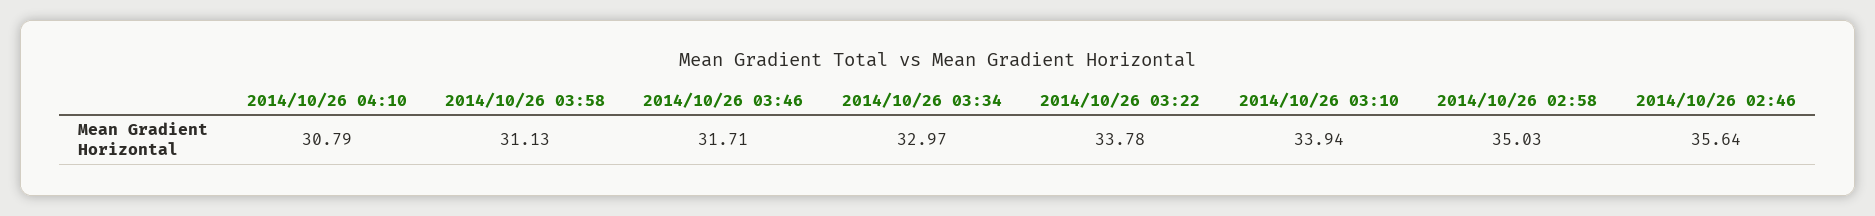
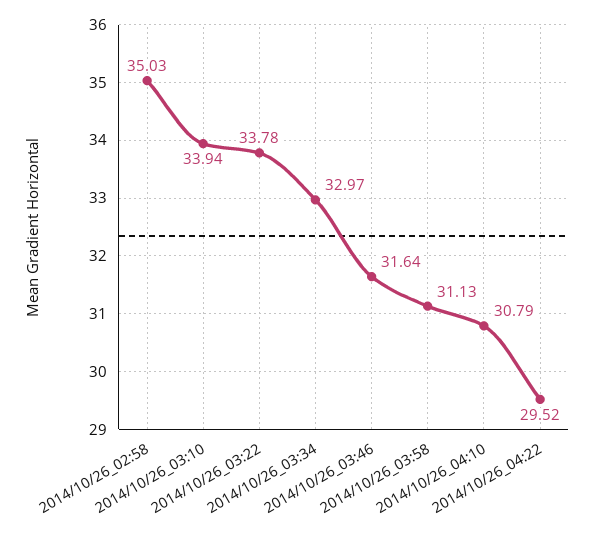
2014/10/26 03:46: 31.71 -> 31.64
2014/10/26 02:46: 35.64 -> none
2014/10/26_04:22: none -> 29.52

